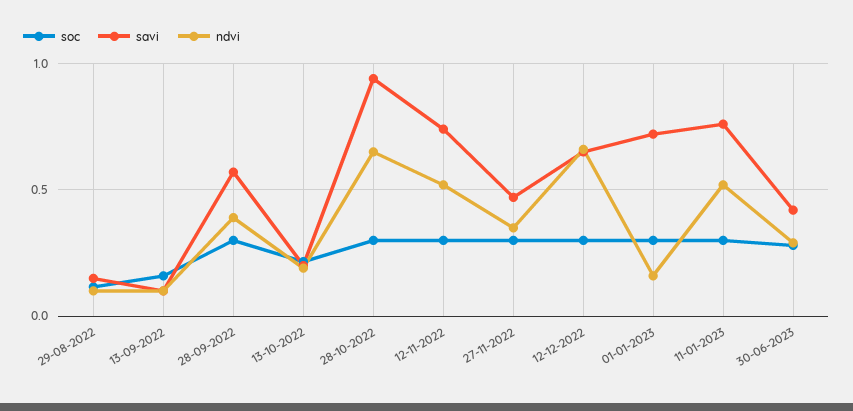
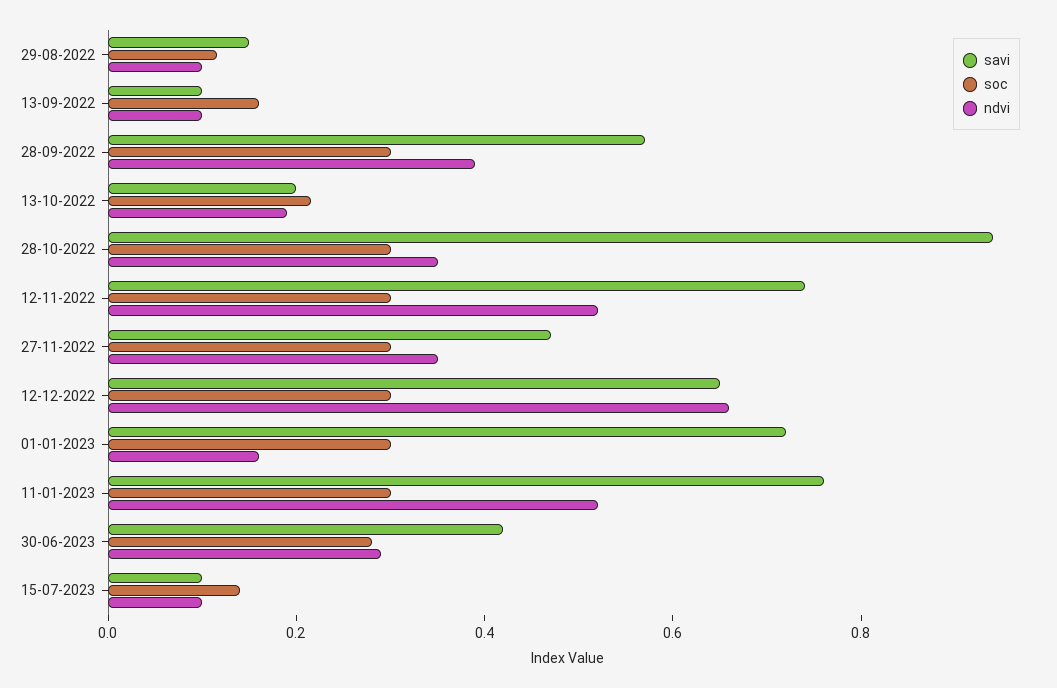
ndvi, 28-10-2022: 0.65 -> 0.35
savi, 15-07-2023: none -> 0.1
soc, 15-07-2023: none -> 0.15
ndvi, 15-07-2023: none -> 0.1

